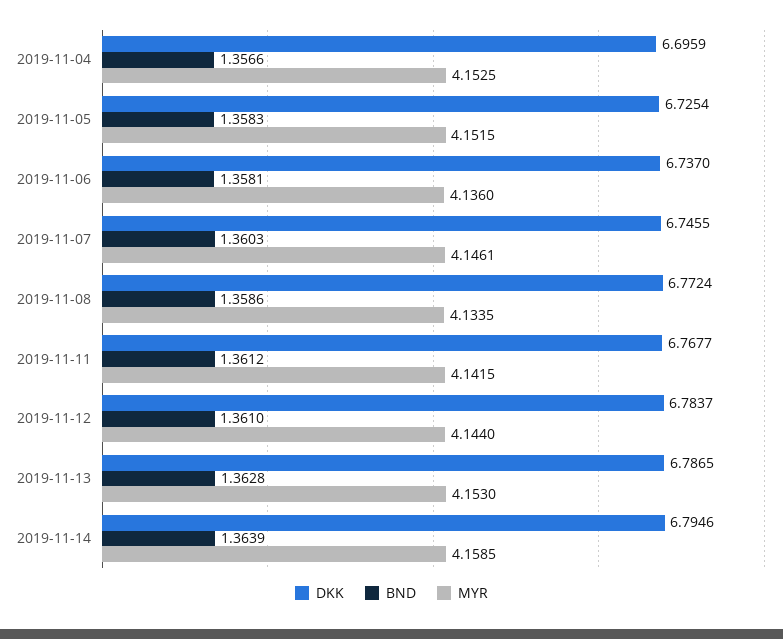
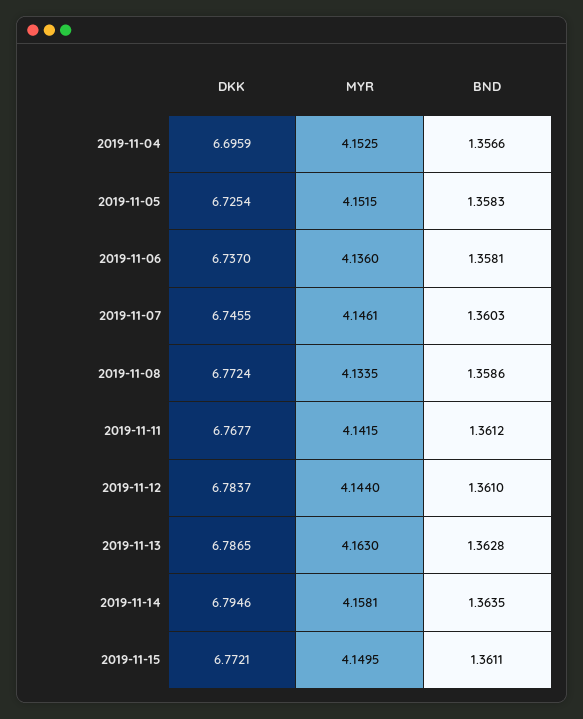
MYR, 2019-11-13: 4.153 -> 4.163
BND, 2019-11-14: 1.3639 -> 1.3635
MYR, 2019-11-14: 4.1585 -> 4.1581
DKK, 2019-11-15: none -> 6.7721
MYR, 2019-11-15: none -> 4.1495
BND, 2019-11-15: none -> 1.3611

